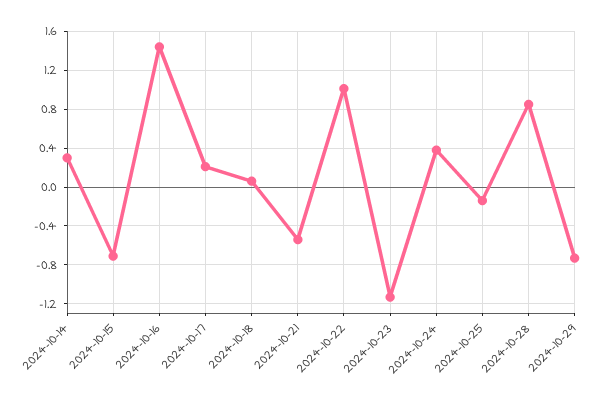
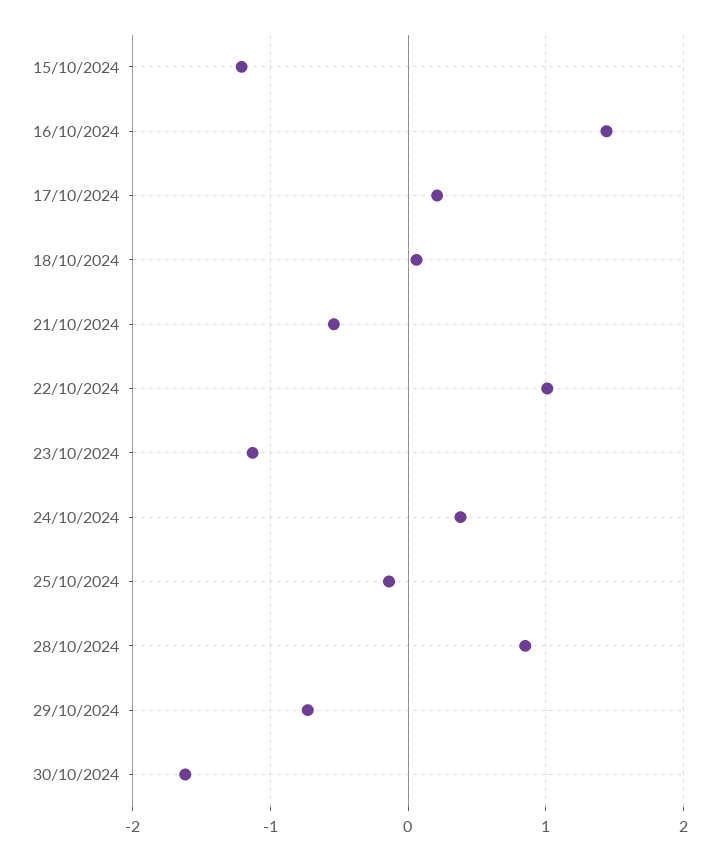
2024-10-14: 0.3 -> none
2024-10-15: -0.7 -> -1.2
30/10/2024: none -> -1.6

